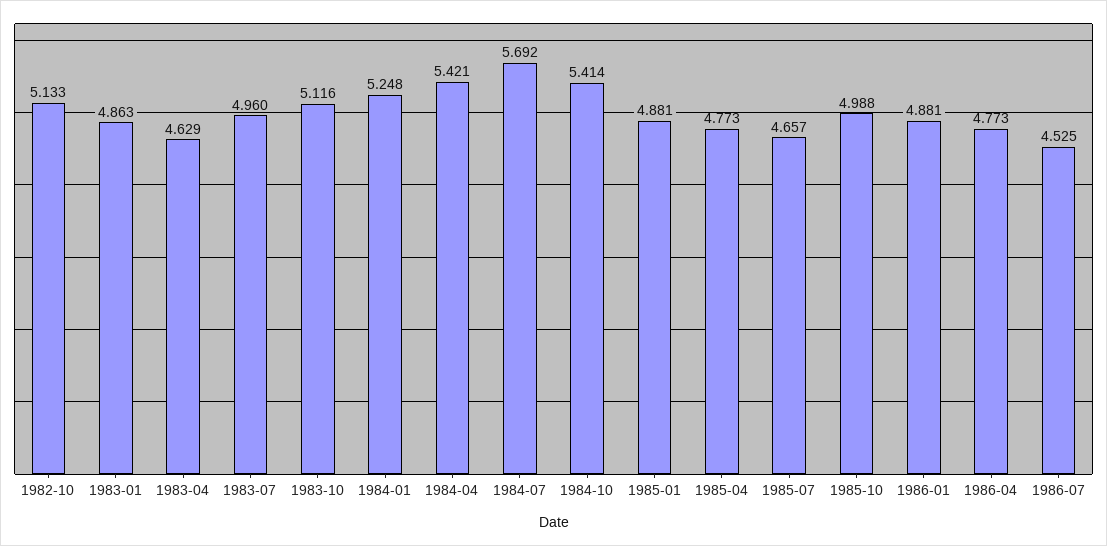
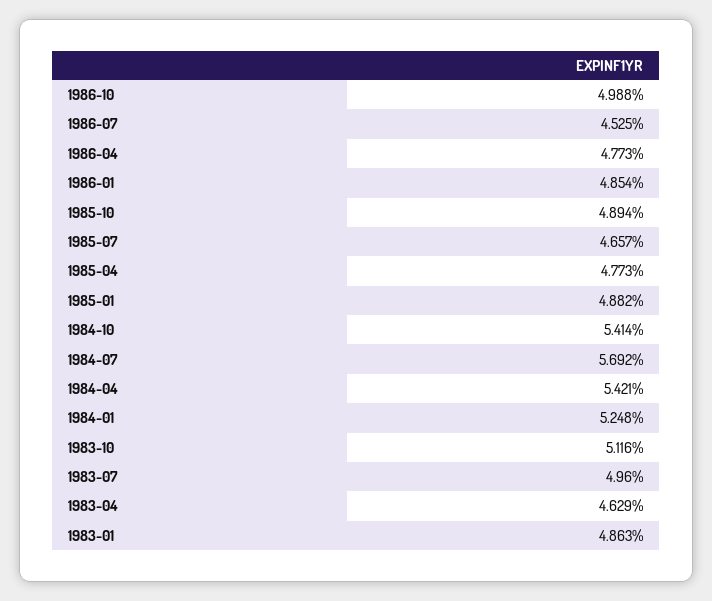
1982-10: 5.133 -> none
1985-01: 4.881 -> 4.882
1985-10: 4.988 -> 4.894
1986-01: 4.881 -> 4.854
1986-10: none -> 4.988

